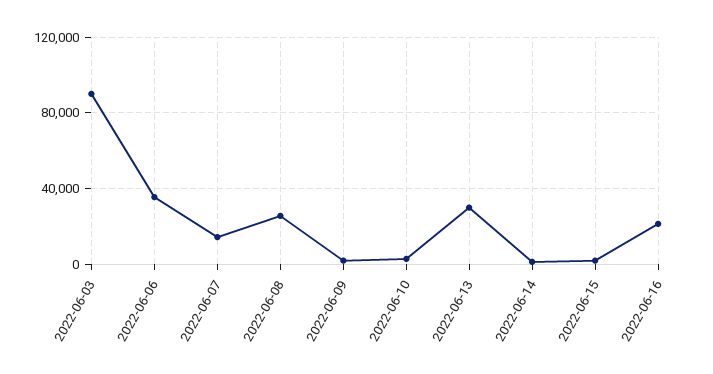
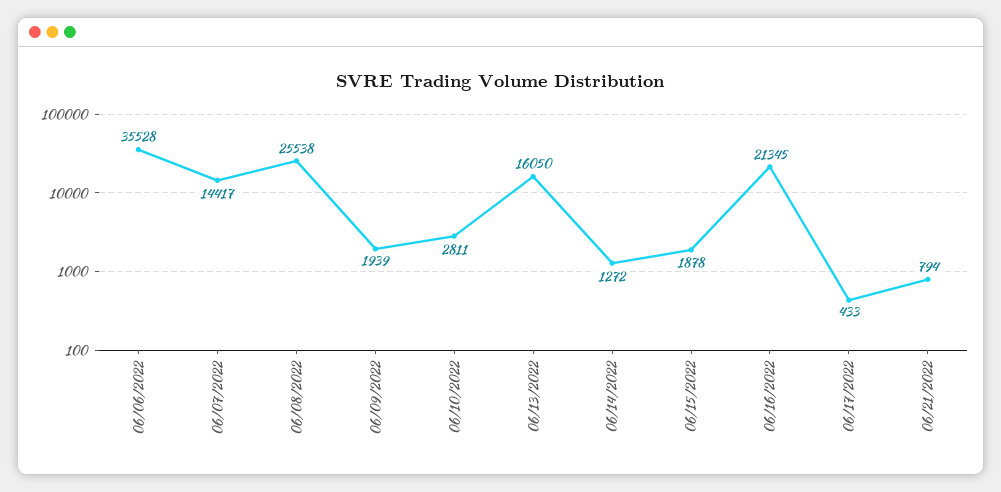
2022-06-03: 90000 -> none
2022-06-13: 30000 -> 16050
06/17/2022: none -> 433
06/21/2022: none -> 794

